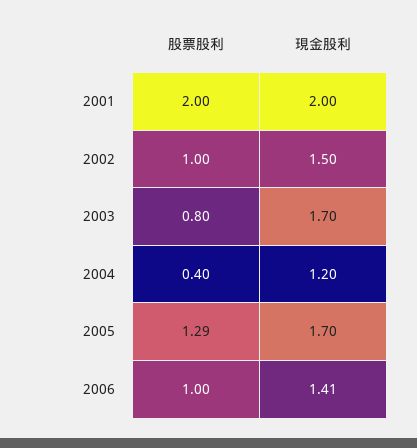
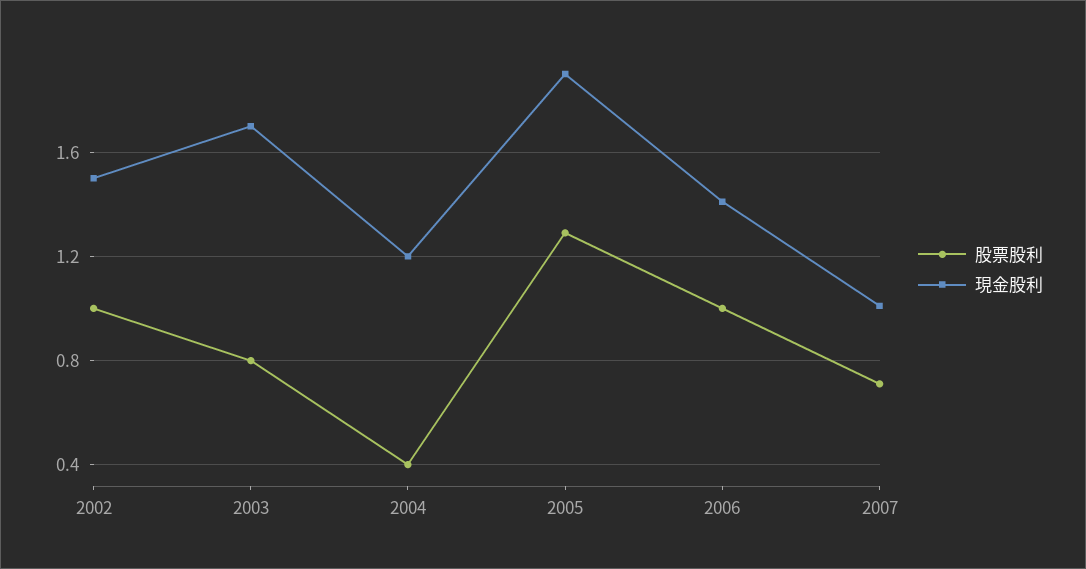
股票股利, 2001: 2 -> none
現金股利, 2001: 2 -> none
現金股利, 2005: 1.7 -> 1.9
股票股利, 2007: none -> 0.7
現金股利, 2007: none -> 1

